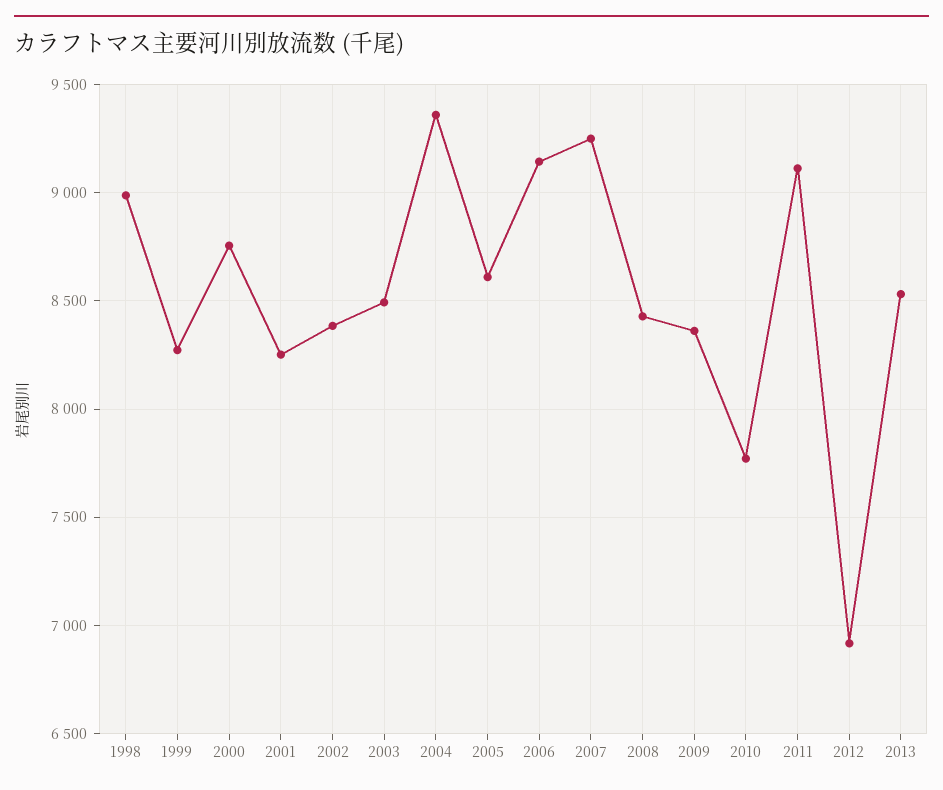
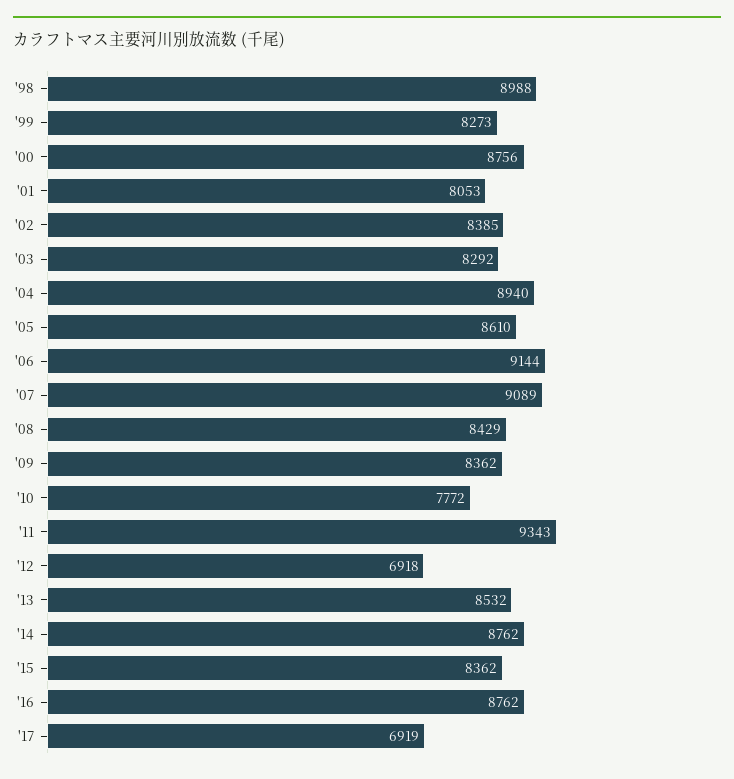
2001: 8250 -> 8053
2003: 8500 -> 8292
2004: 9350 -> 8940
2007: 9250 -> 9089
2011: 9100 -> 9343
'14: none -> 8762
'15: none -> 8362
'16: none -> 8762
'17: none -> 6919

